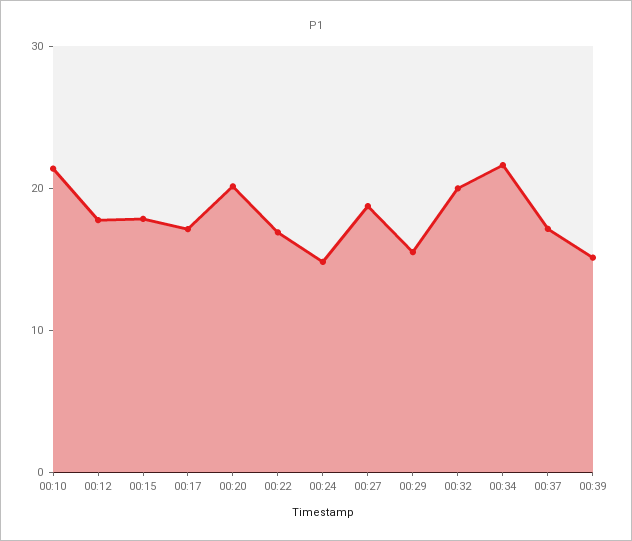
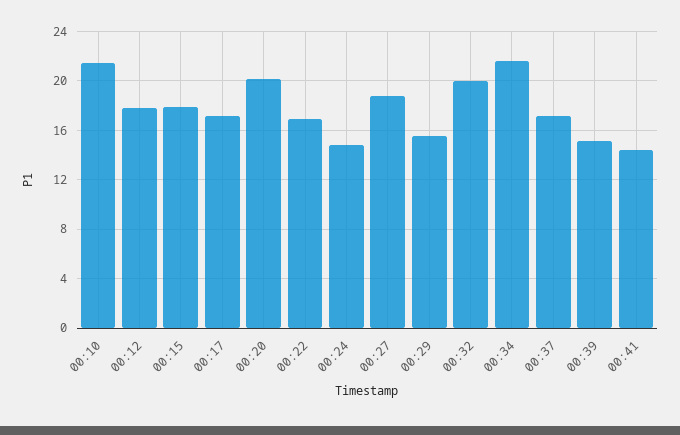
00:41: none -> 14.5

